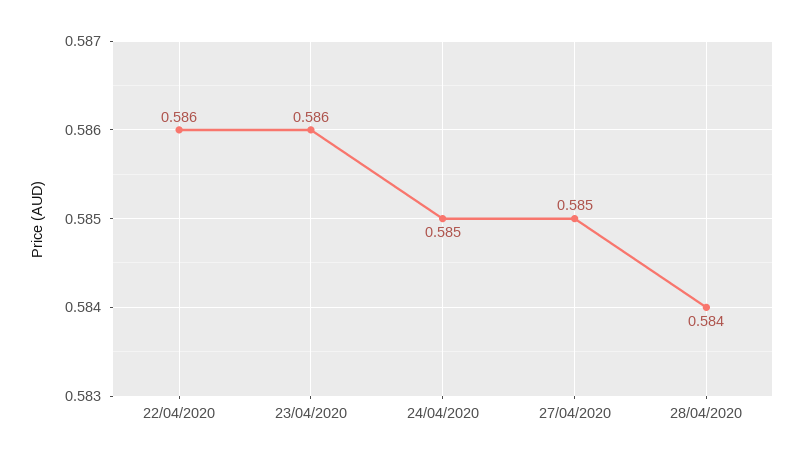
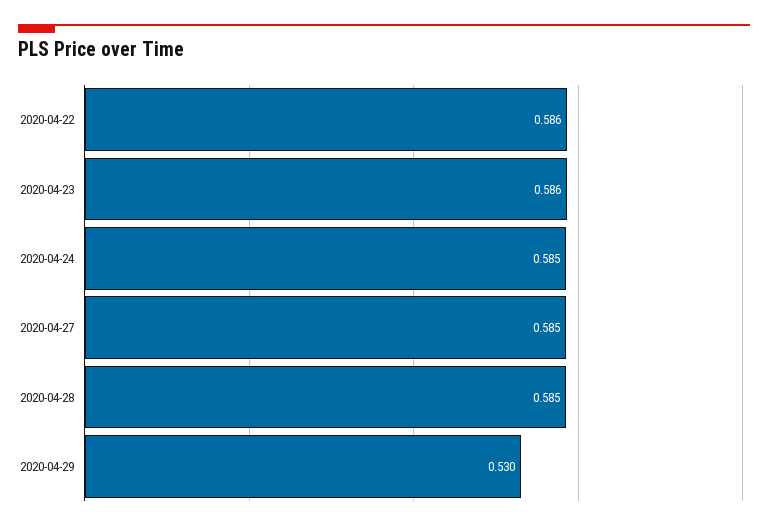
28/04/2020: 0.584 -> 0.585
2020-04-29: none -> 0.53

